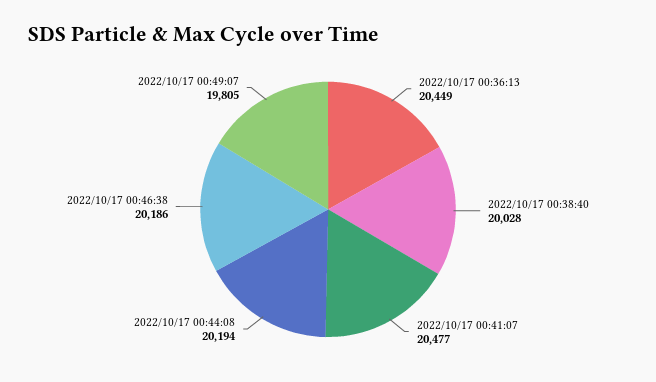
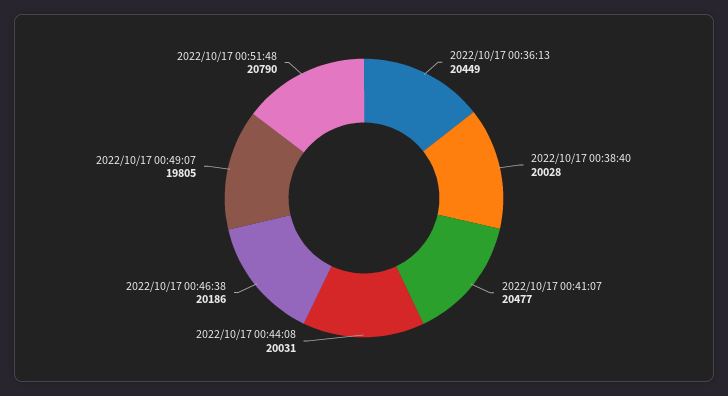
2022/10/17 00:44:08: 20194 -> 20031
2022/10/17 00:51:48: none -> 20790

